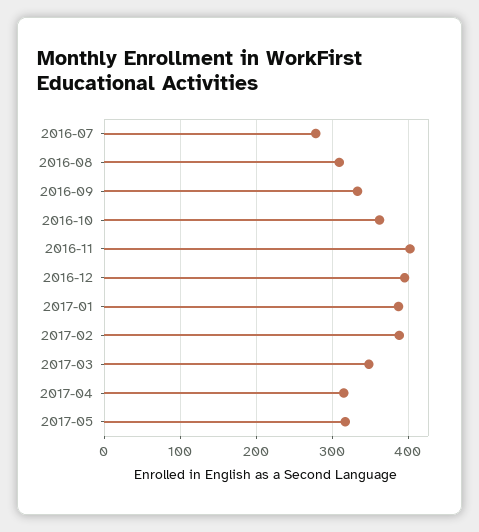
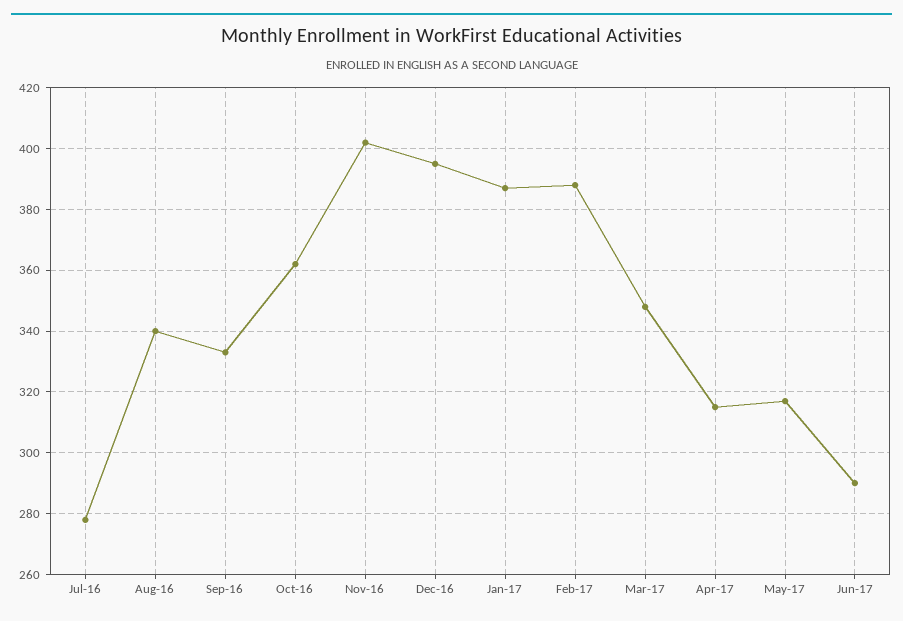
2016-08: 310 -> 340
Jun-17: none -> 290

